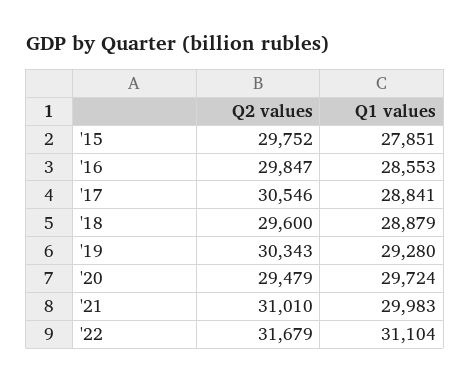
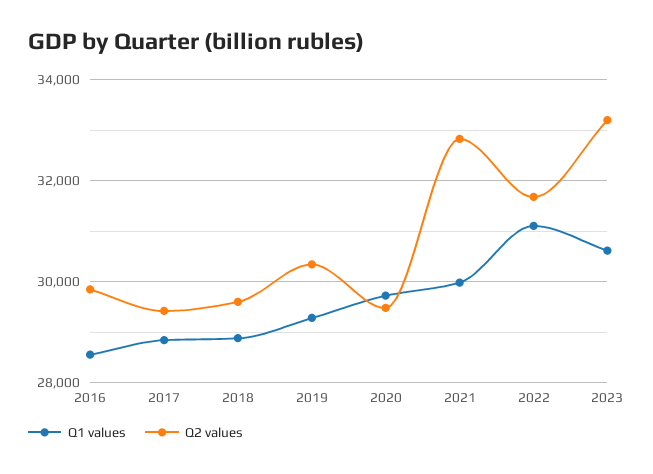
Q2 values, '15: 29752 -> none
Q1 values, '15: 27851 -> none
Q2 values, '17: 30546 -> 29400
Q2 values, '21: 31010 -> 32800
Q1 values, 2023: none -> 30600
Q2 values, 2023: none -> 33200

